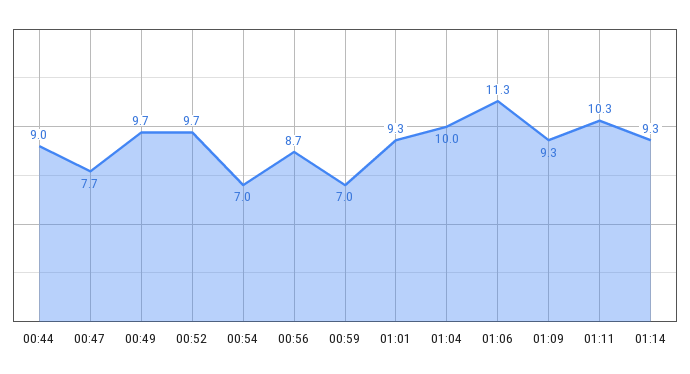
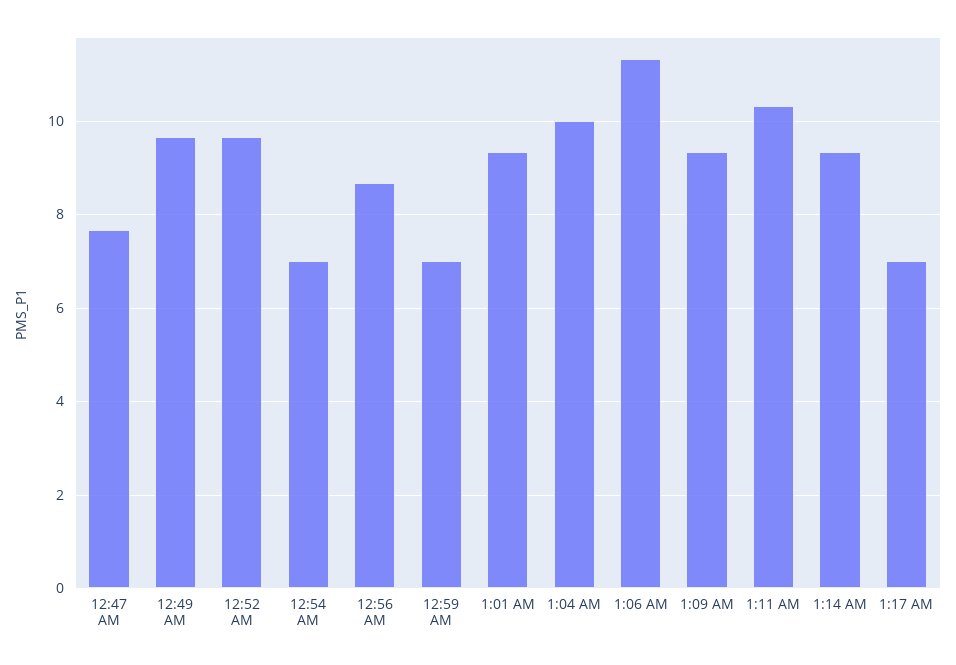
00:44: 9 -> none
1:17 AM: none -> 7

